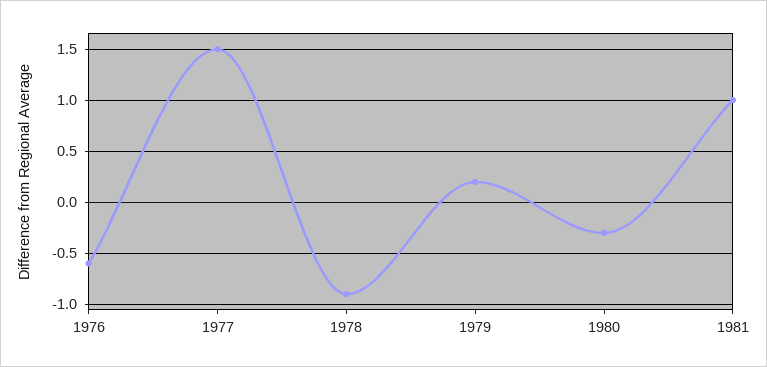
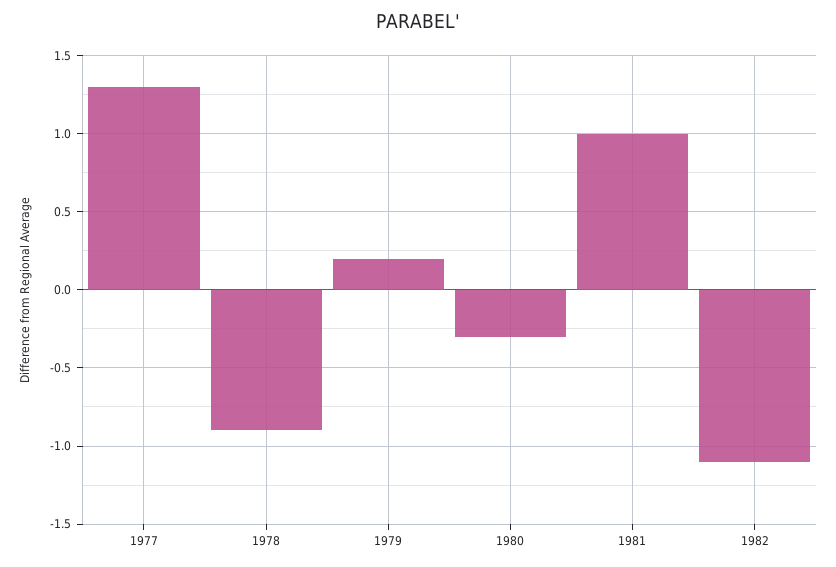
1976: -0.6 -> none
1977: 1.5 -> 1.3
1982: none -> -1.1

